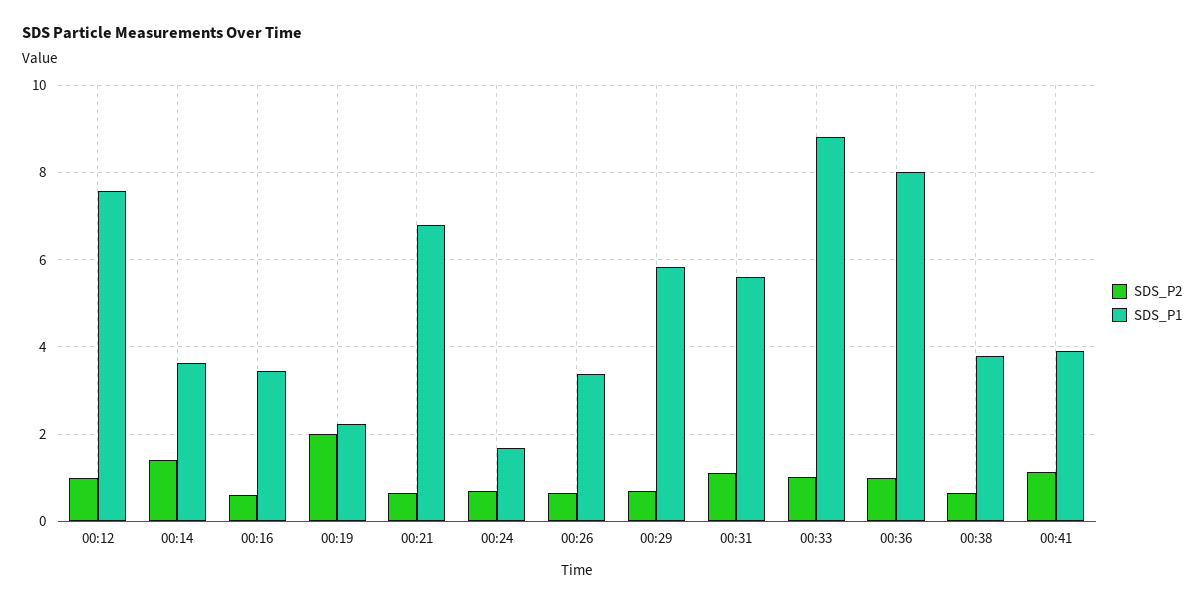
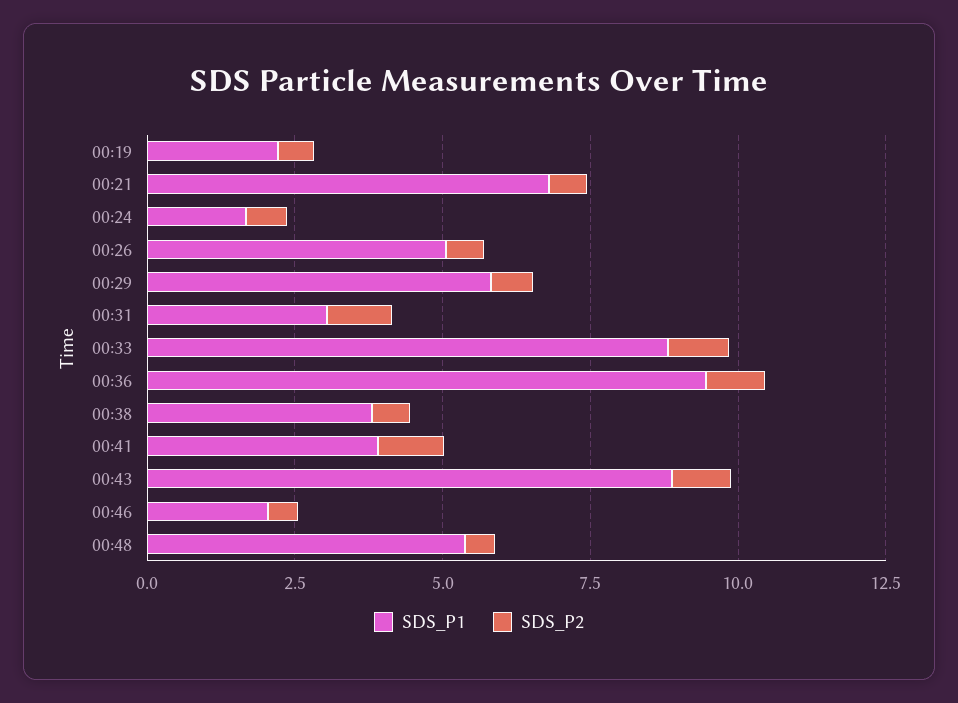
SDS_P2, 00:12: 1 -> none
SDS_P1, 00:12: 7.6 -> none
SDS_P2, 00:14: 1.4 -> none
SDS_P1, 00:14: 3.6 -> none
SDS_P2, 00:16: 0.6 -> none
SDS_P1, 00:16: 3.4 -> none
SDS_P2, 00:19: 2 -> 0.5
SDS_P1, 00:26: 3.4 -> 5
SDS_P1, 00:31: 5.6 -> 3
SDS_P1, 00:36: 8 -> 9.5
SDS_P1, 00:43: none -> 9
SDS_P2, 00:43: none -> 1
SDS_P1, 00:46: none -> 2
SDS_P2, 00:46: none -> 0.5
SDS_P1, 00:48: none -> 5.5
SDS_P2, 00:48: none -> 0.5

